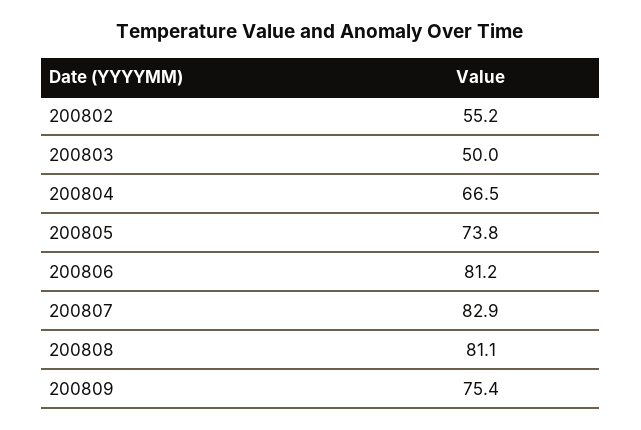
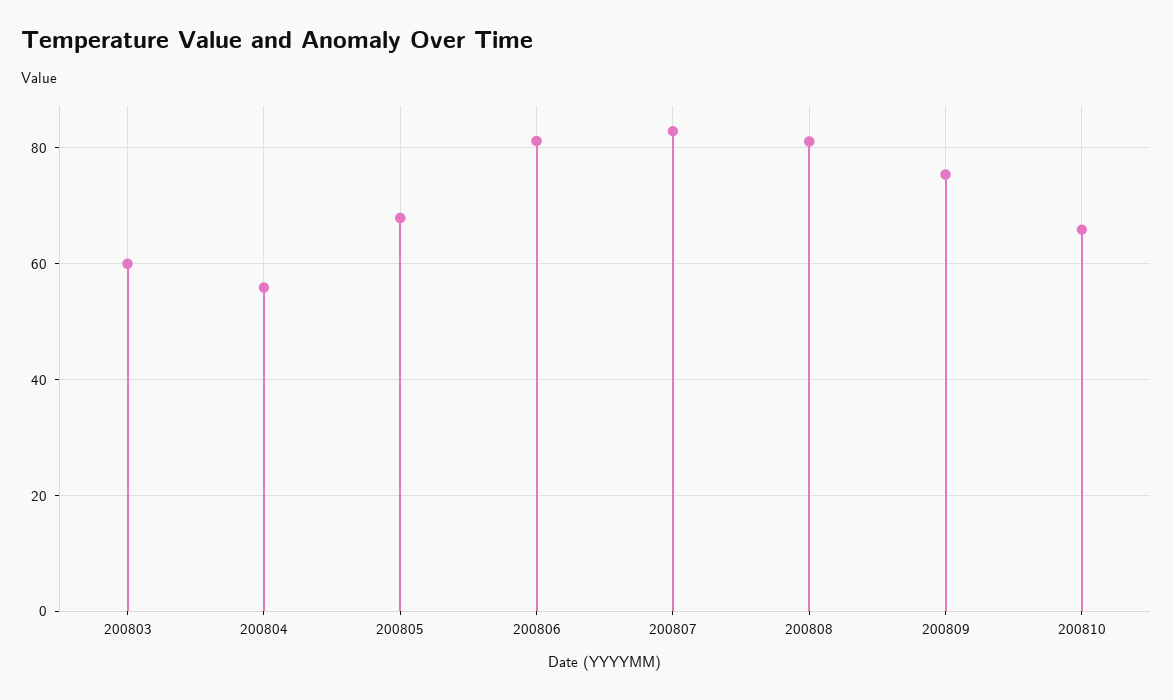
200802: 55.2 -> none
200803: 50 -> 60
200804: 66.5 -> 56
200805: 73.8 -> 68
200810: none -> 66

